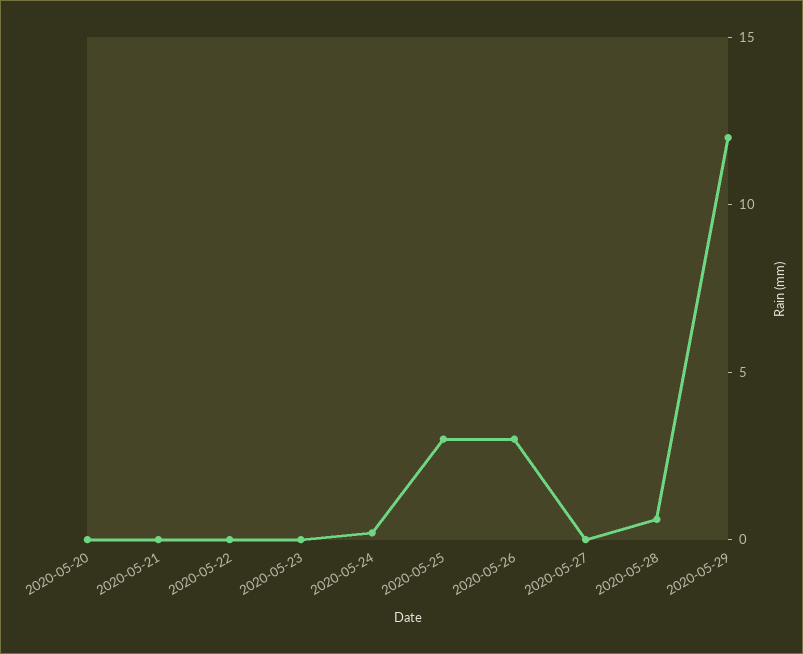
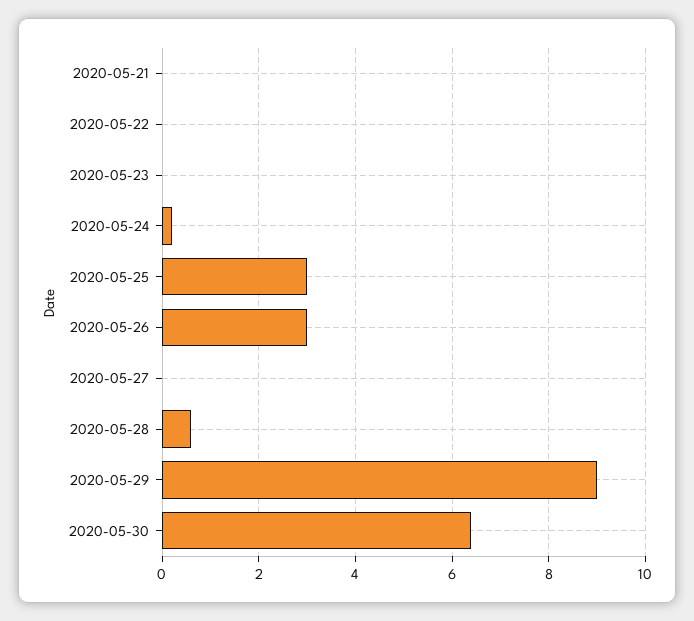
2020-05-20: 0 -> none
2020-05-29: 12 -> 9
2020-05-30: none -> 6.5

